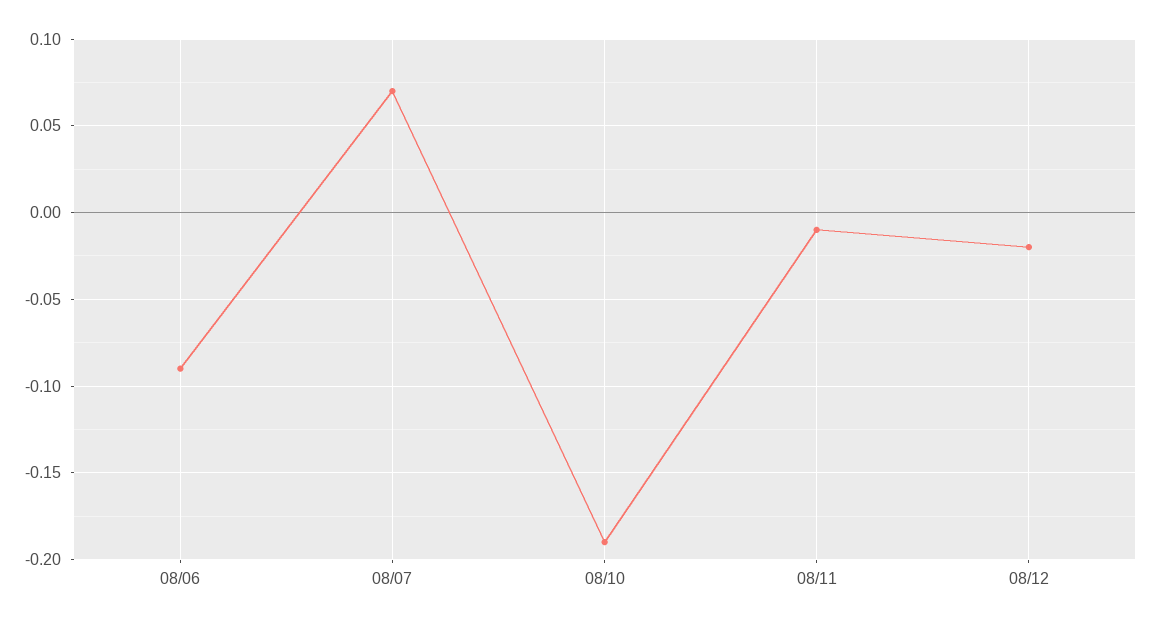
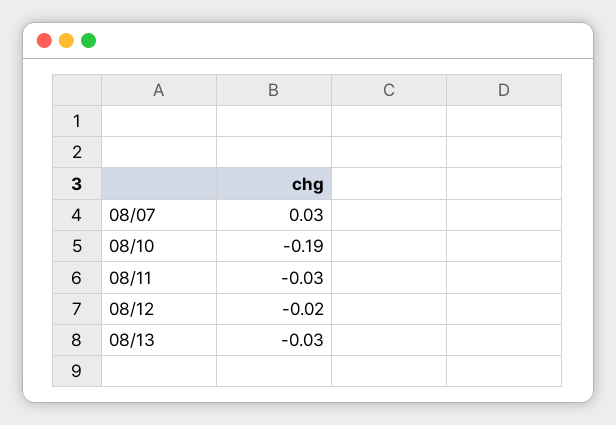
08/06: -0.09 -> none
08/07: 0.07 -> 0.03
08/11: -0.01 -> -0.03
08/13: none -> -0.03

